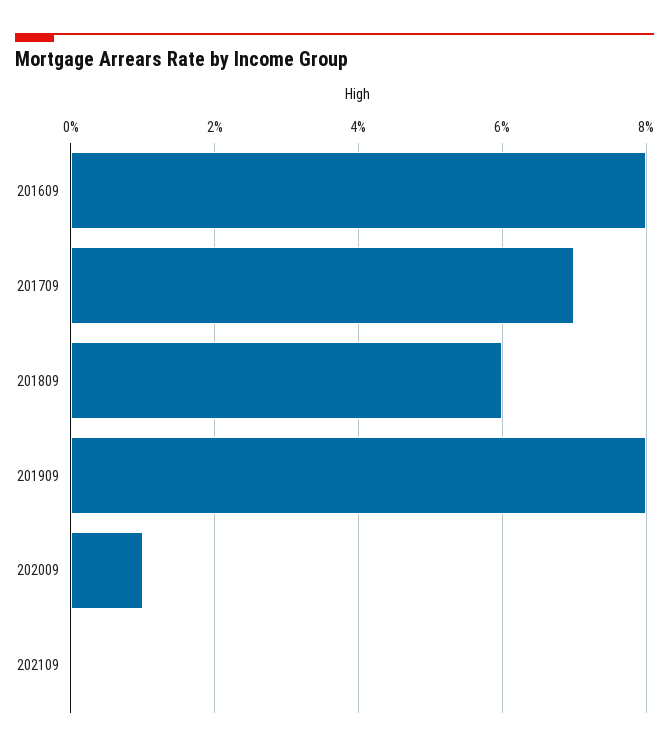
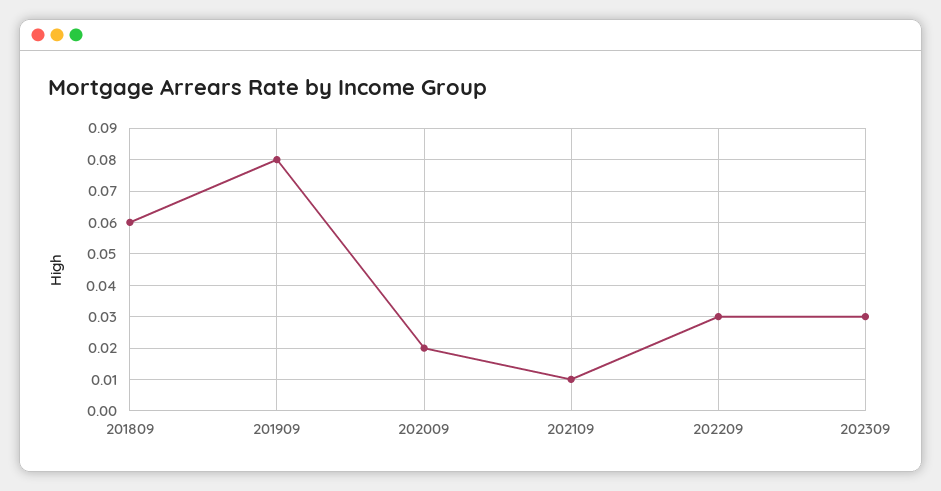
201609: 0.08 -> none
201709: 0.07 -> none
202009: 0.01 -> 0.02
202109: 0 -> 0.01
202209: none -> 0.03
202309: none -> 0.03

